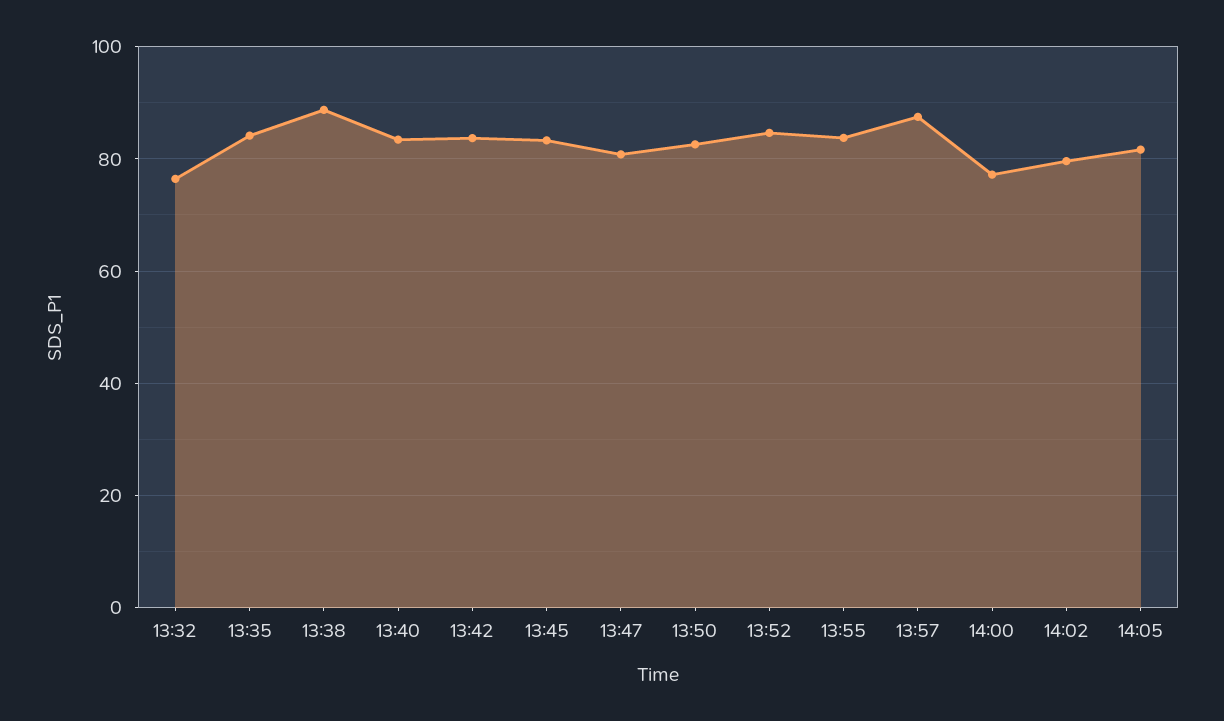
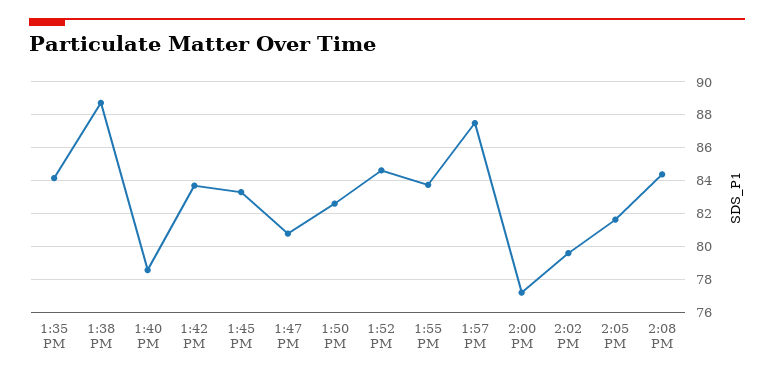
13:32: 76 -> none
13:40: 84 -> 78.5
2:08 PM: none -> 84.5

